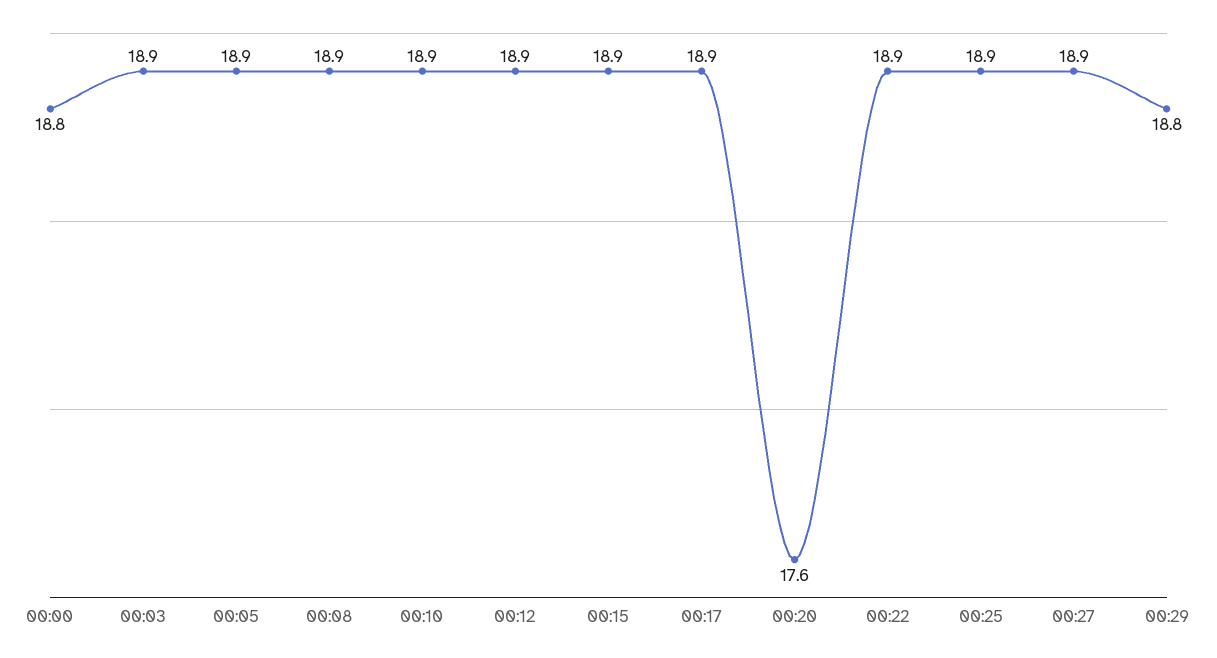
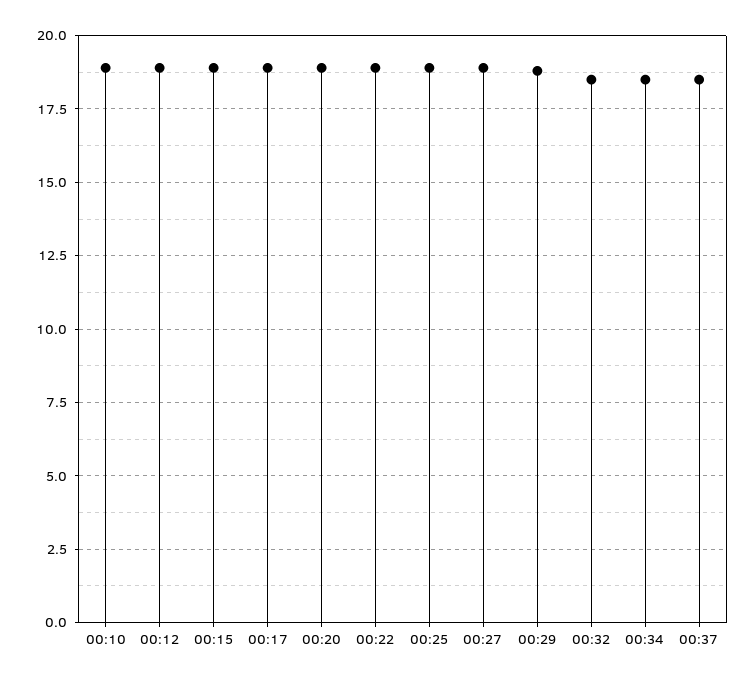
00:00: 18.8 -> none
00:03: 18.9 -> none
00:05: 18.9 -> none
00:08: 18.9 -> none
00:20: 17.6 -> 19
00:32: none -> 18.5
00:34: none -> 18.5
00:37: none -> 18.5

